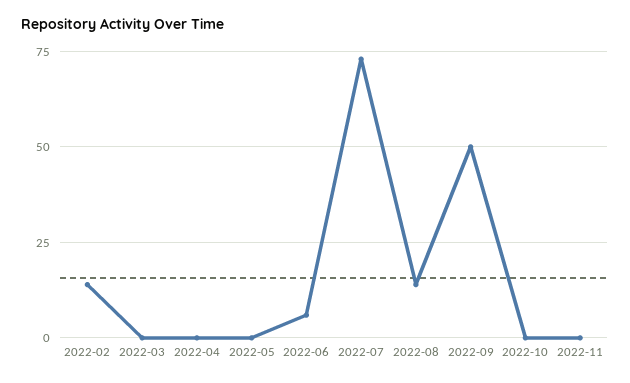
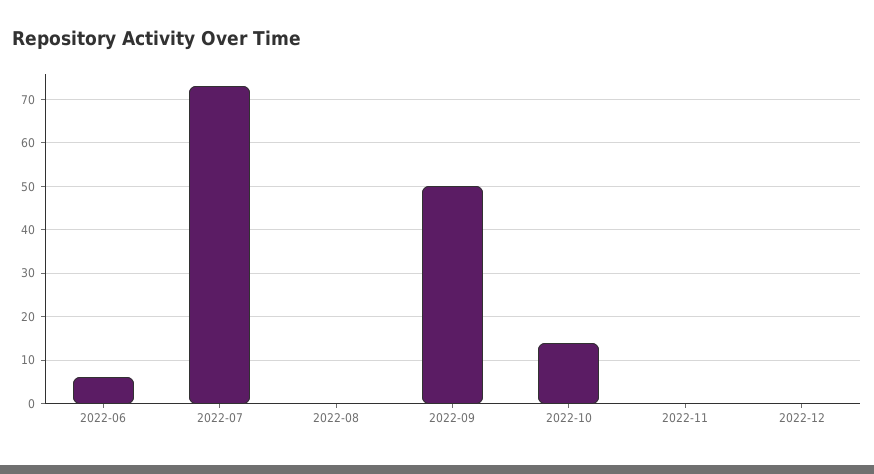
2022-02: 15 -> none
2022-03: 0 -> none
2022-04: 0 -> none
2022-05: 0 -> none
2022-08: 15 -> 0
2022-10: 0 -> 15
2022-12: none -> 0

